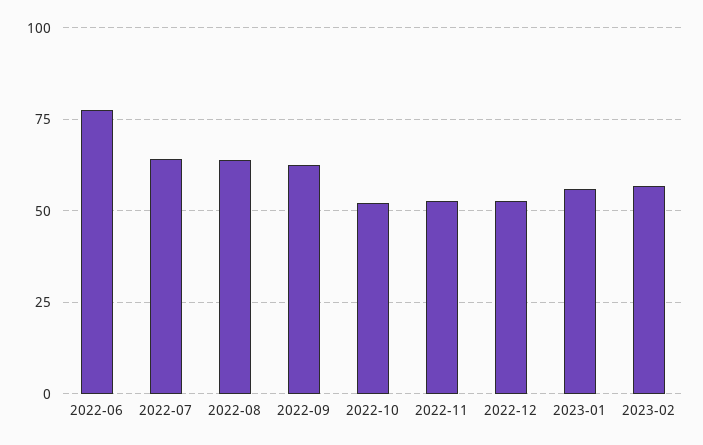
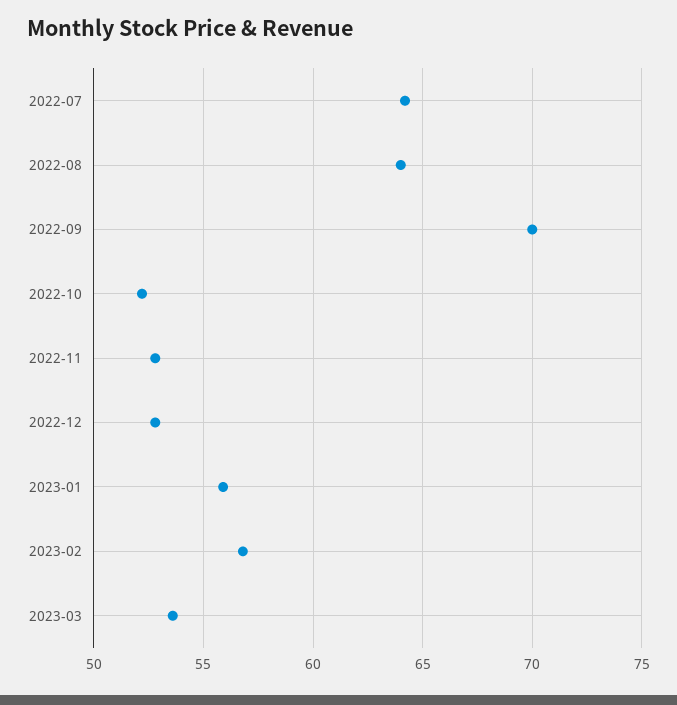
2022-06: 77.5 -> none
2022-09: 62.5 -> 70
2023-03: none -> 53.5

